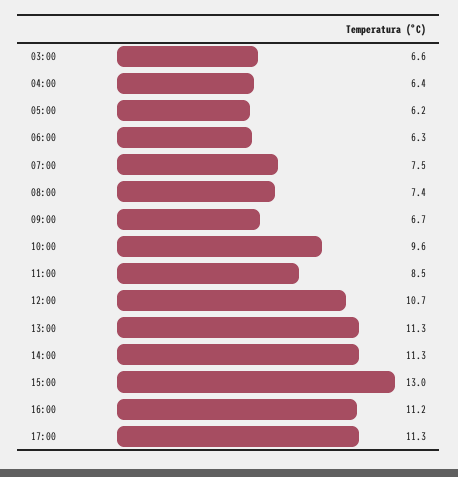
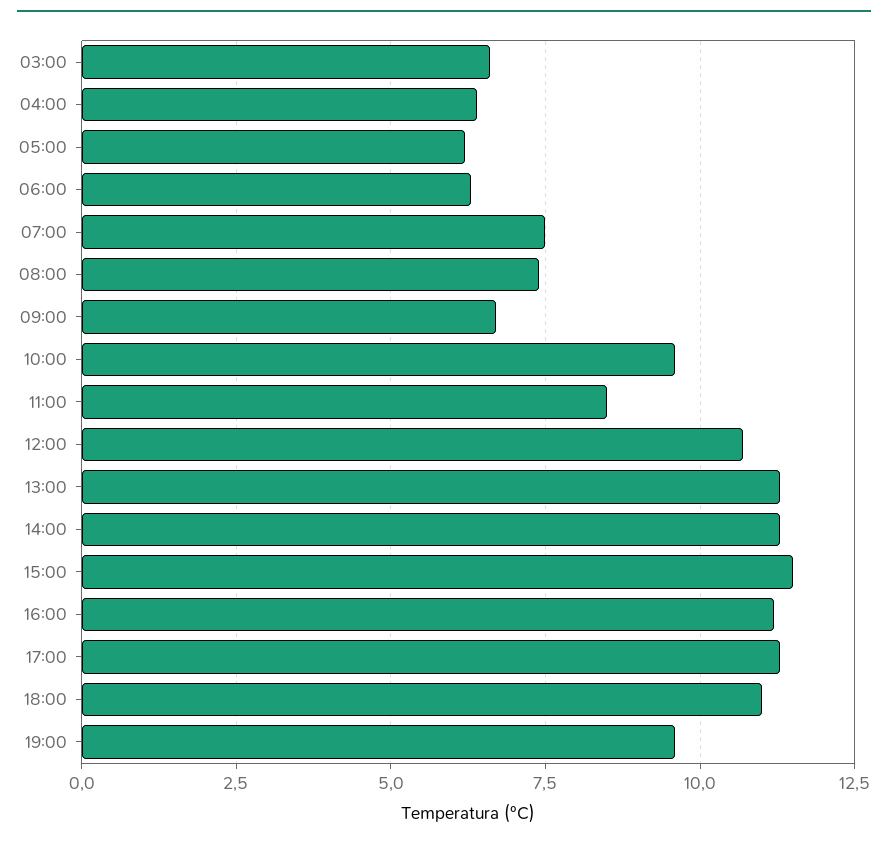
15:00: 13 -> 11.5
18:00: none -> 11
19:00: none -> 9.5

